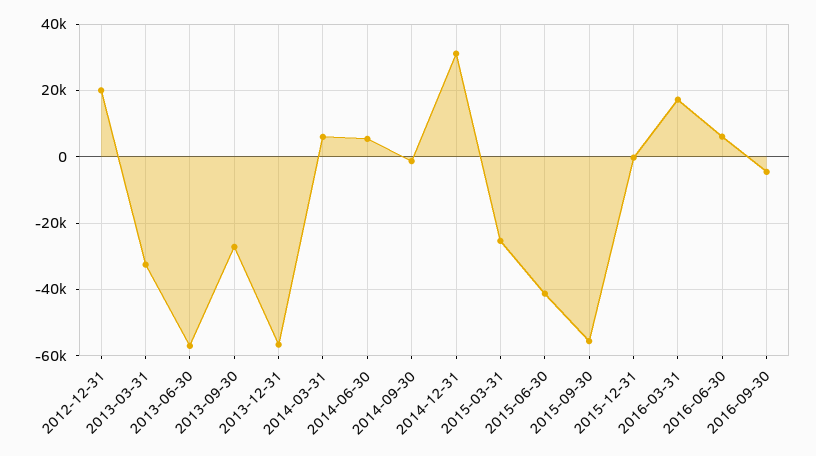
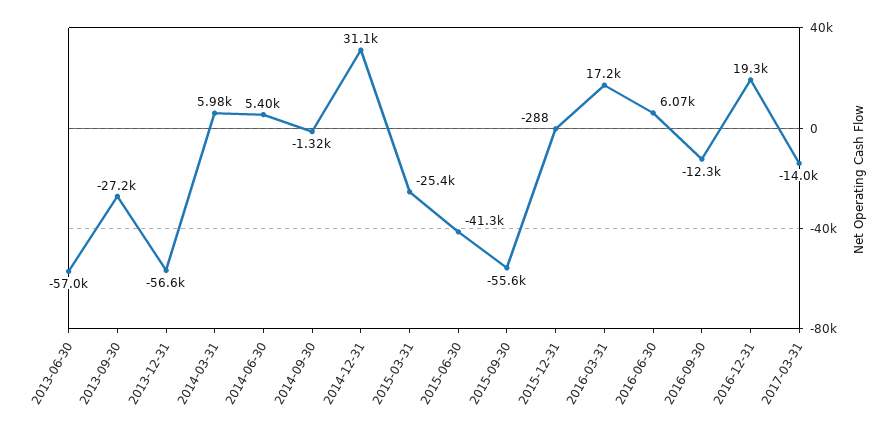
2012-12-31: 20000 -> none
2013-03-31: -32000 -> none
2016-09-30: -4000 -> -12300
2016-12-31: none -> 19300
2017-03-31: none -> -14000

